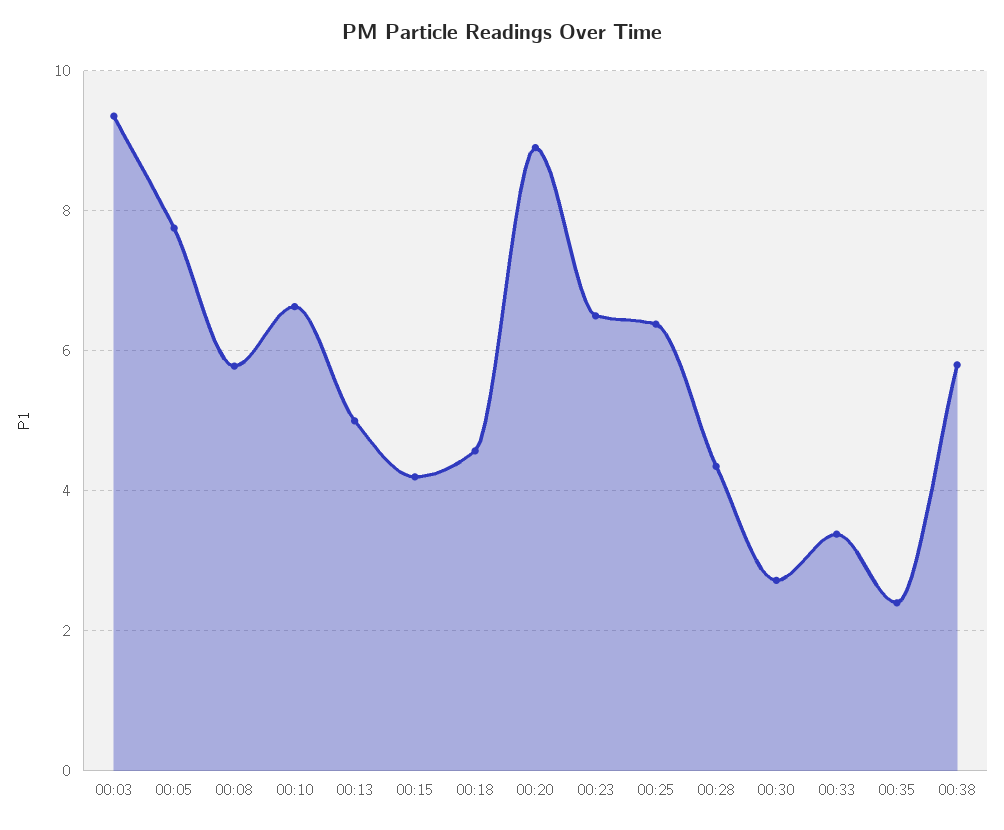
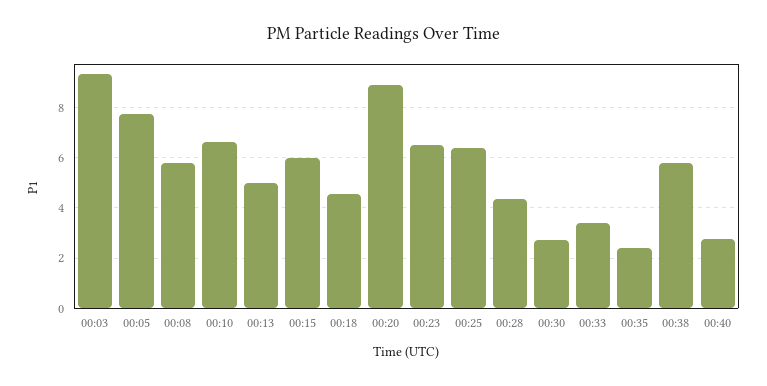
00:15: 4.2 -> 6
00:40: none -> 2.75

